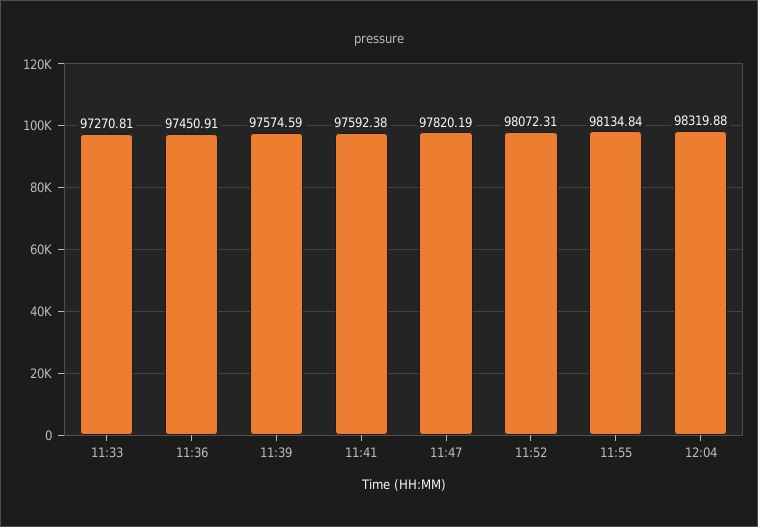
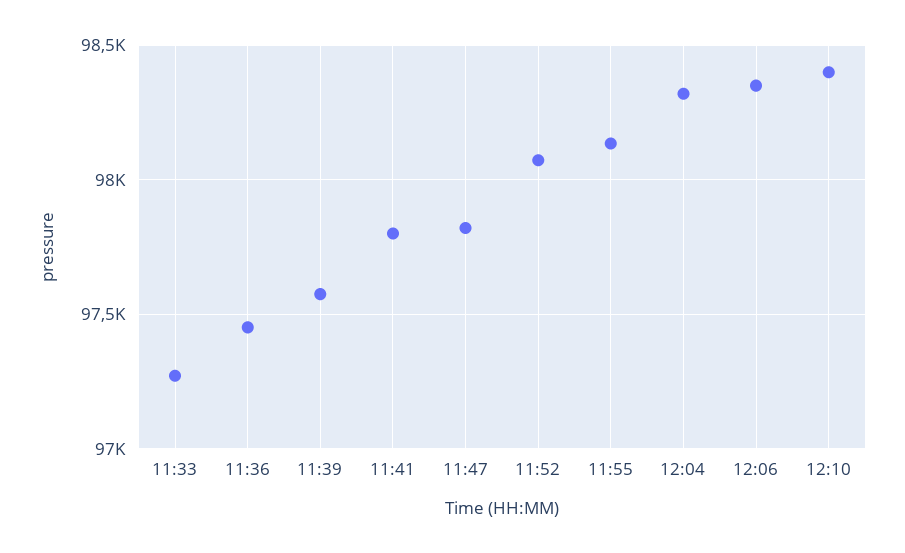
11:41: 97592.38 -> 97800
12:06: none -> 98350
12:10: none -> 98400

